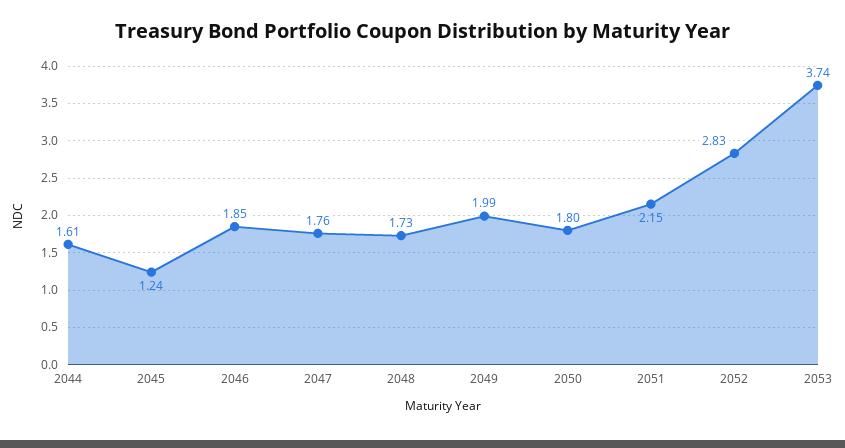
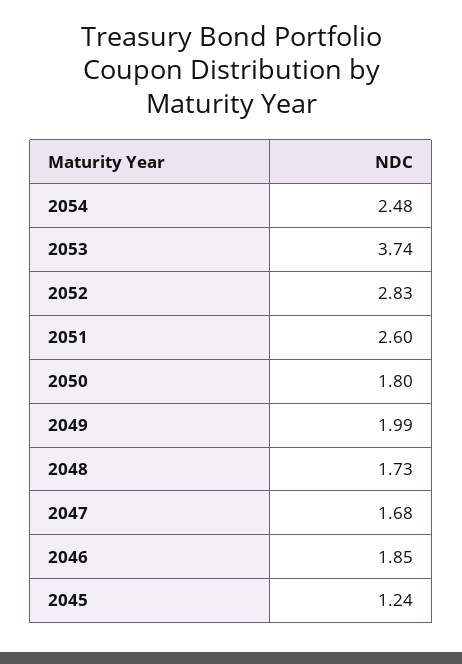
2044: 1.61 -> none
2047: 1.76 -> 1.68
2051: 2.15 -> 2.6
2054: none -> 2.48

